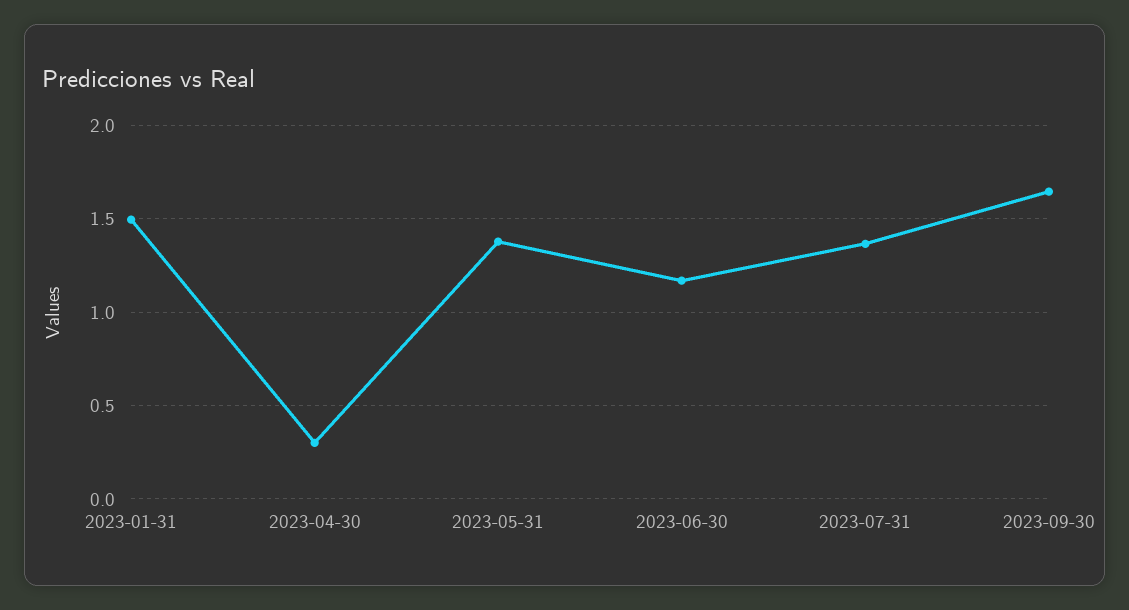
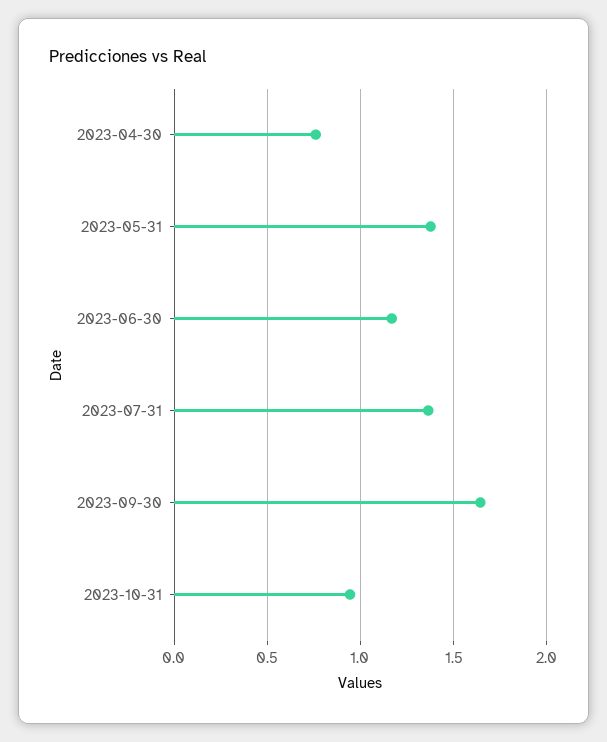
2023-01-31: 1.5 -> none
2023-04-30: 0.3 -> 0.75
2023-10-31: none -> 0.95

